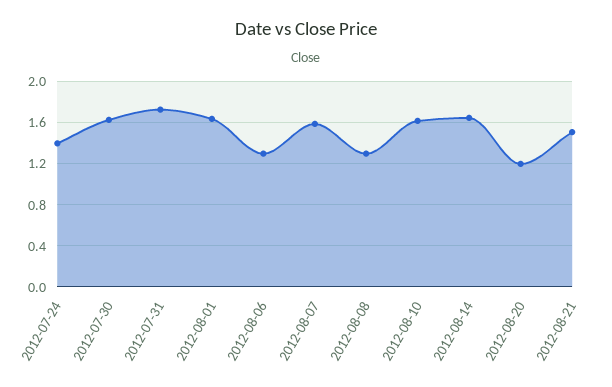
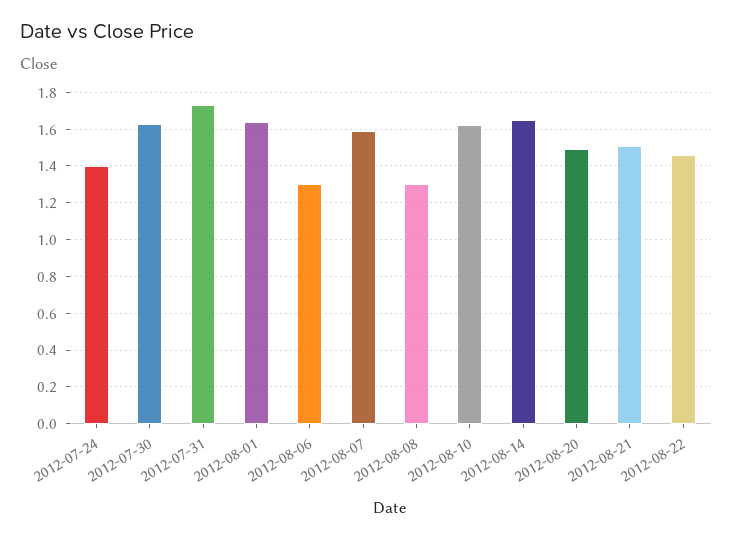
2012-08-20: 1.2 -> 1.5
2012-08-22: none -> 1.45

